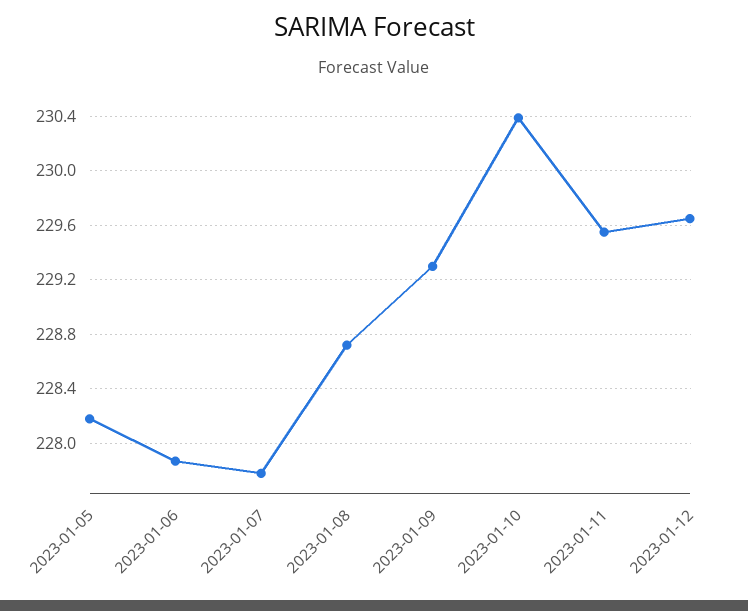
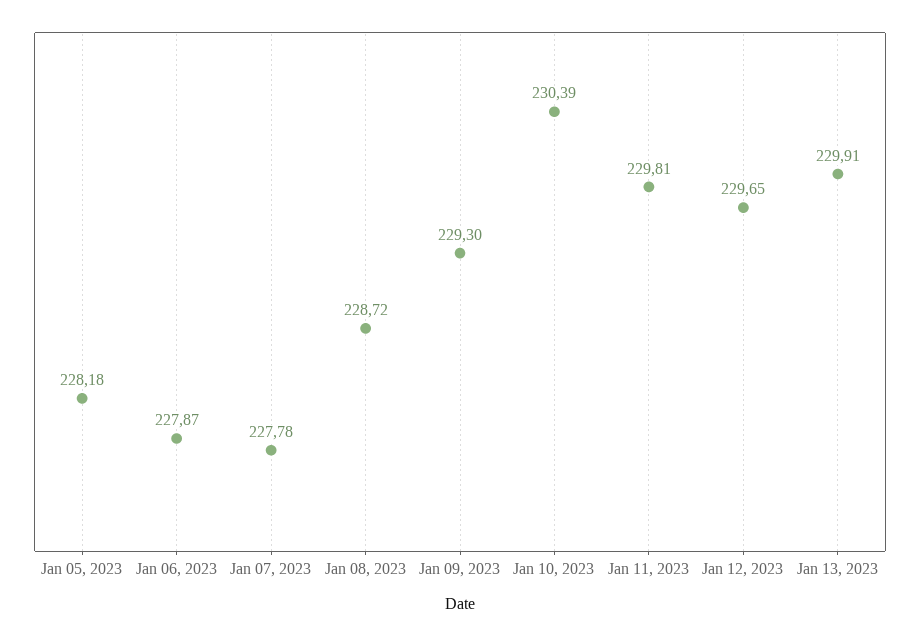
2023-01-11: 229.55 -> 229.81
Jan 13, 2023: none -> 229.91

